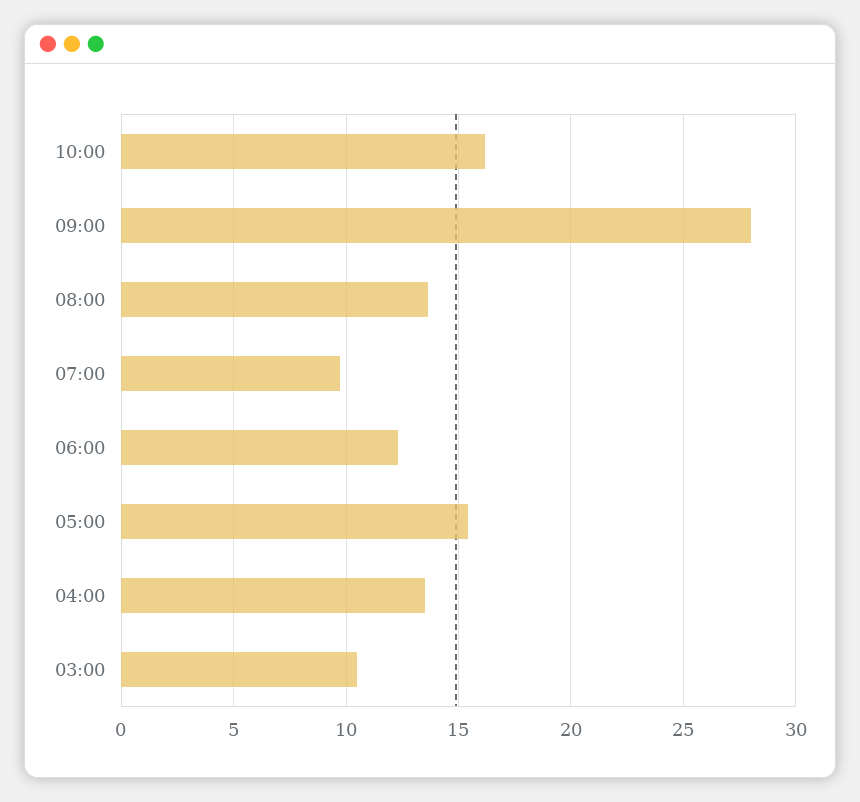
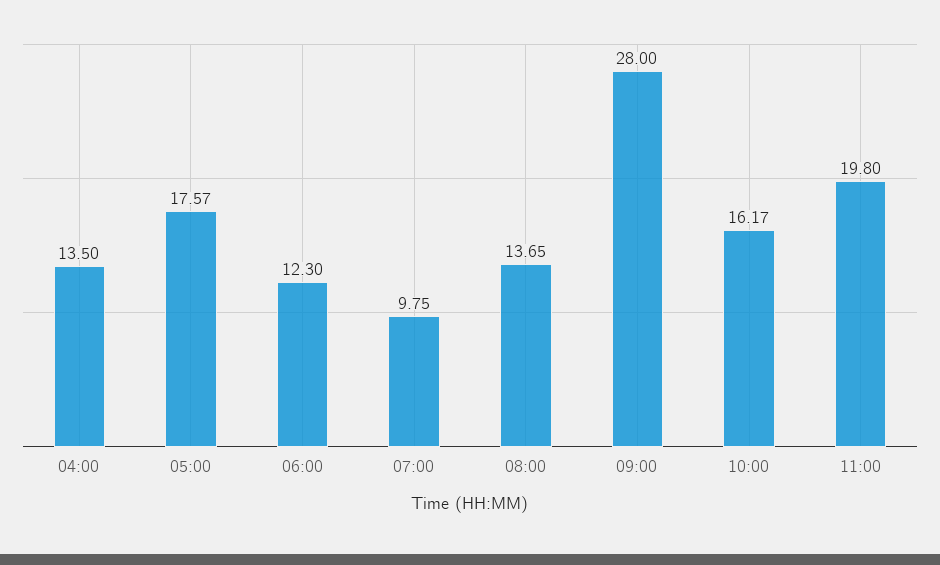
05:00: 15.5 -> 17.57
03:00: 10.5 -> none
11:00: none -> 19.8

